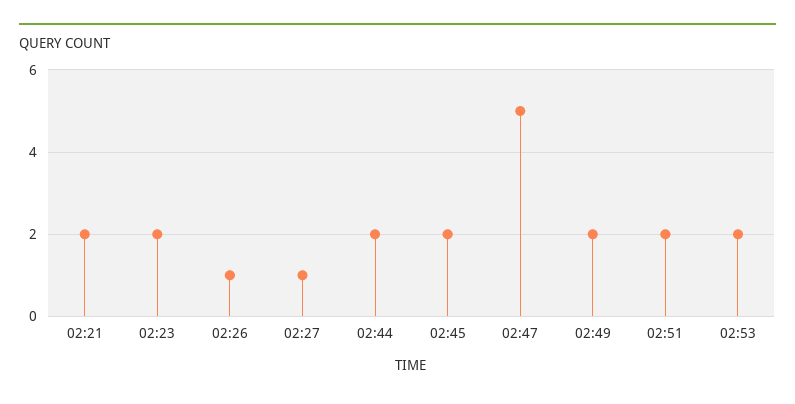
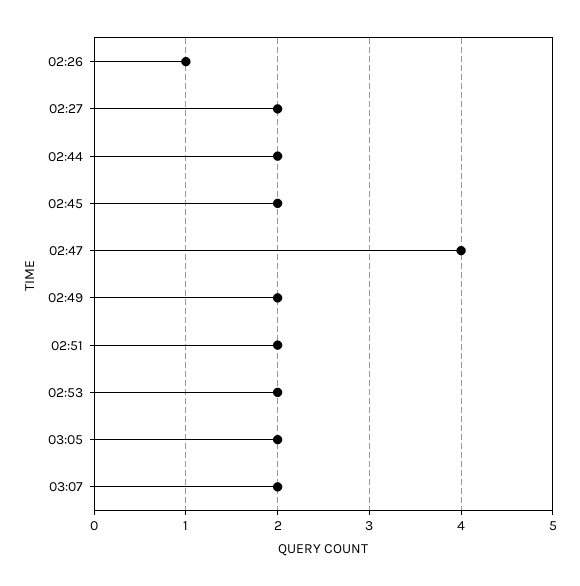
02:21: 2 -> none
02:23: 2 -> none
02:27: 1 -> 2
02:47: 5 -> 4
03:05: none -> 2
03:07: none -> 2

